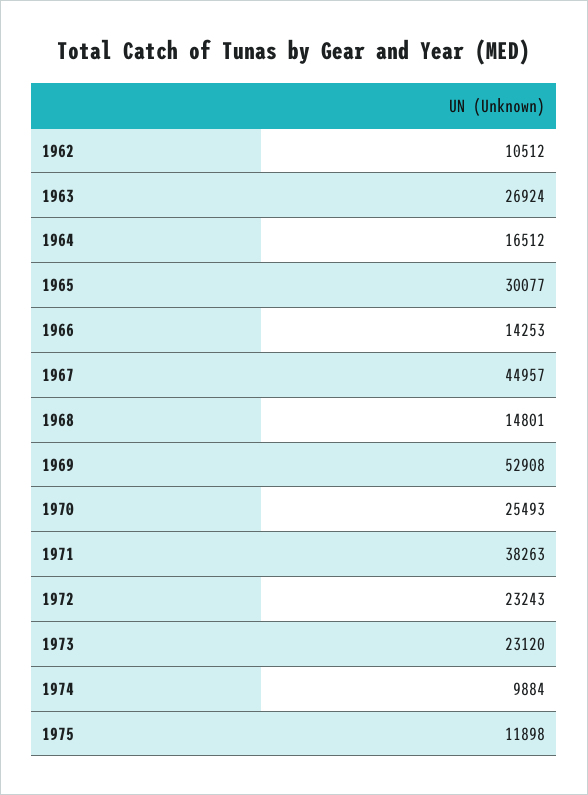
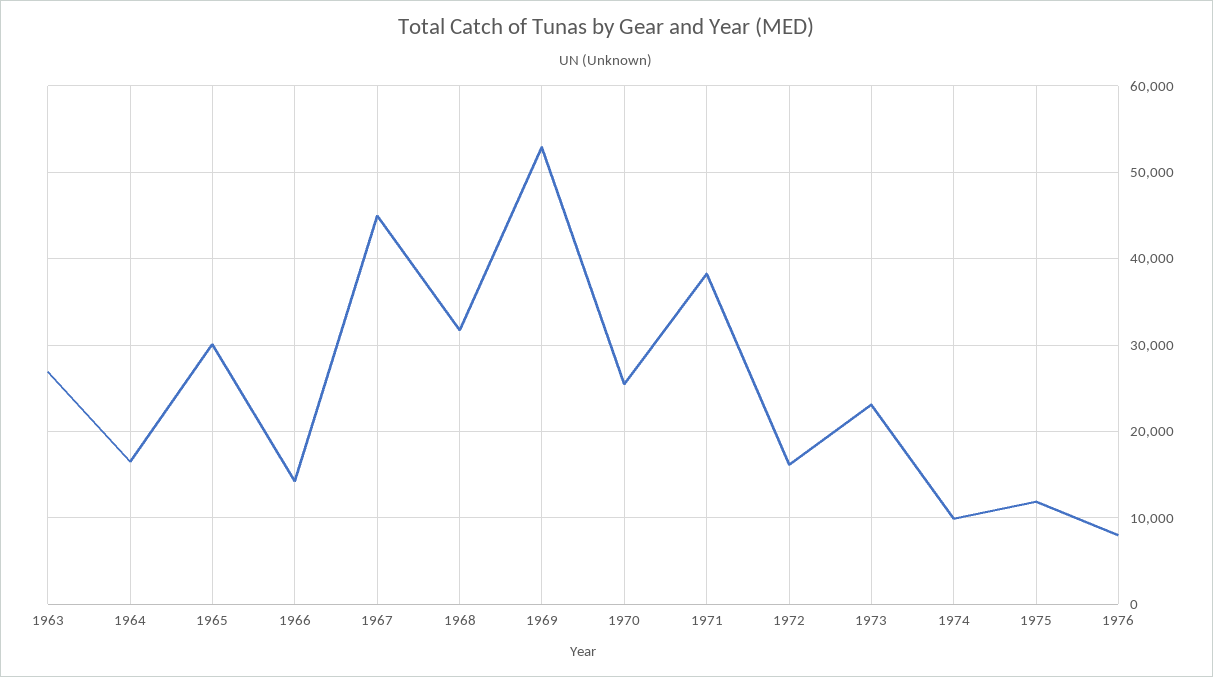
1962: 10512 -> none
1968: 14801 -> 32000
1972: 23243 -> 16000
1976: none -> 8000

